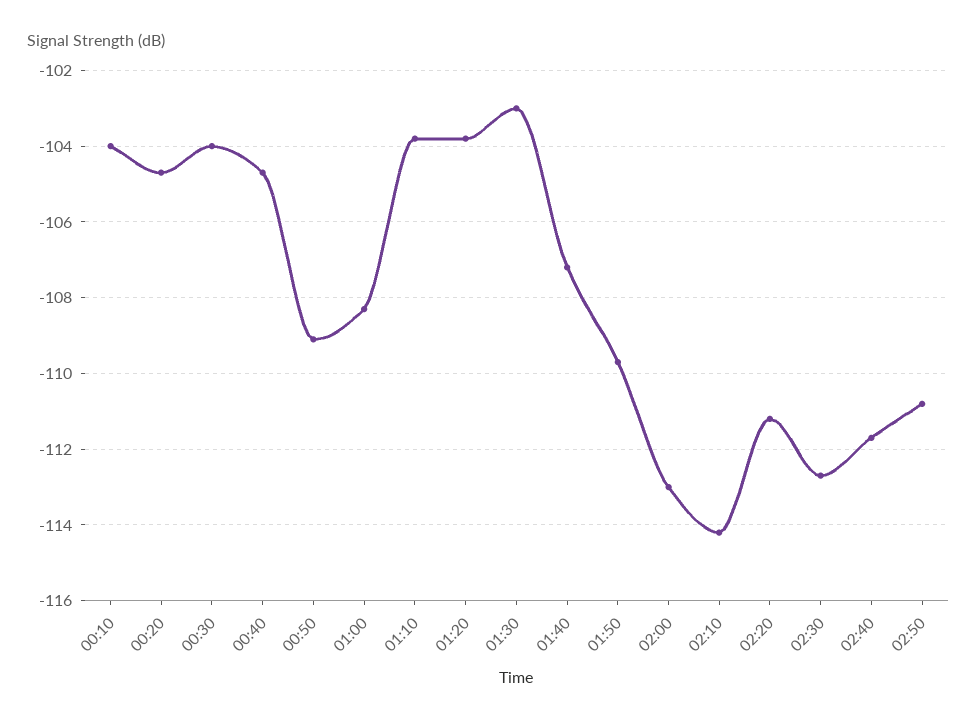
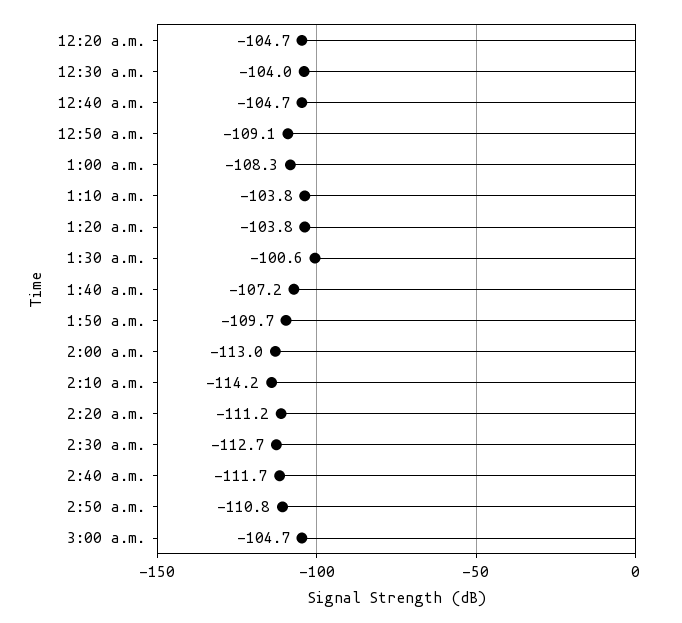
00:10: -104 -> none
01:30: -103 -> -100.6
3:00 a.m.: none -> -104.7

